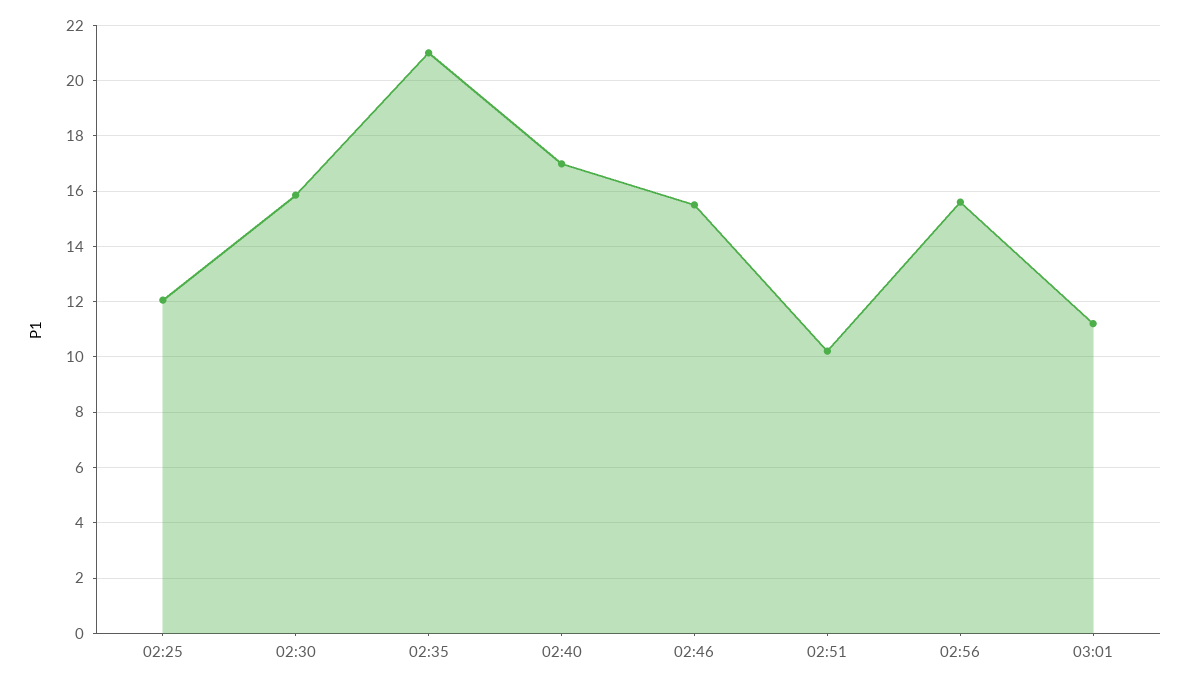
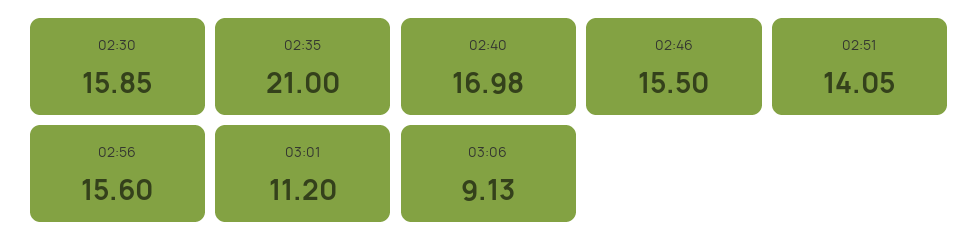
02:25: 12 -> none
02:51: 10.25 -> 14.05
03:06: none -> 9.13

